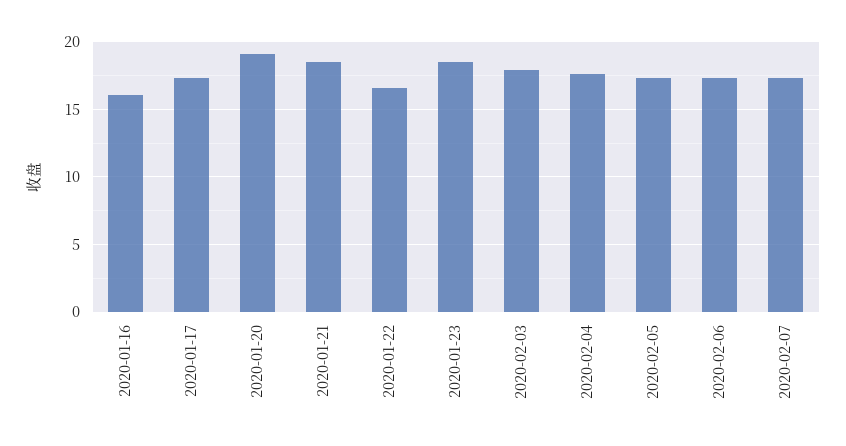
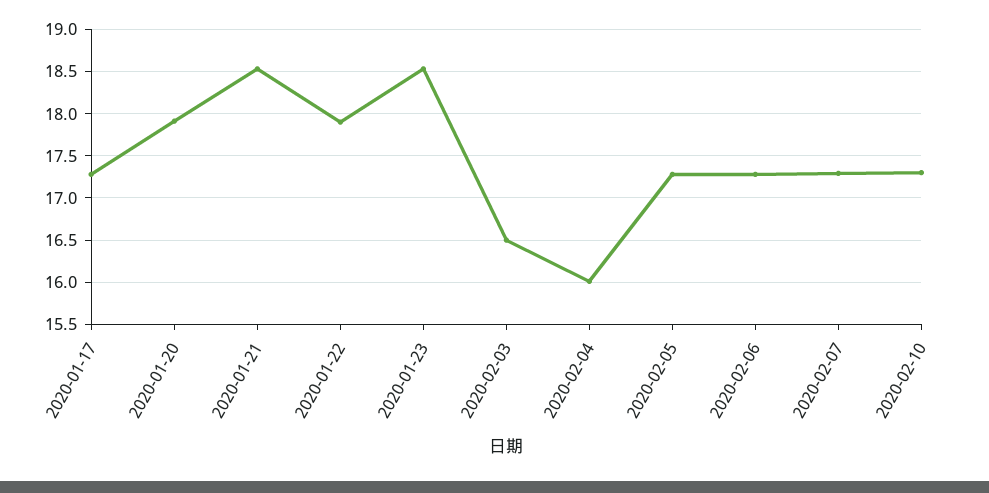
2020-01-16: 16 -> none
2020-01-20: 19 -> 17.9
2020-01-22: 16.5 -> 17.9
2020-02-03: 18 -> 16.5
2020-02-04: 17.5 -> 16
2020-02-10: none -> 17.3

